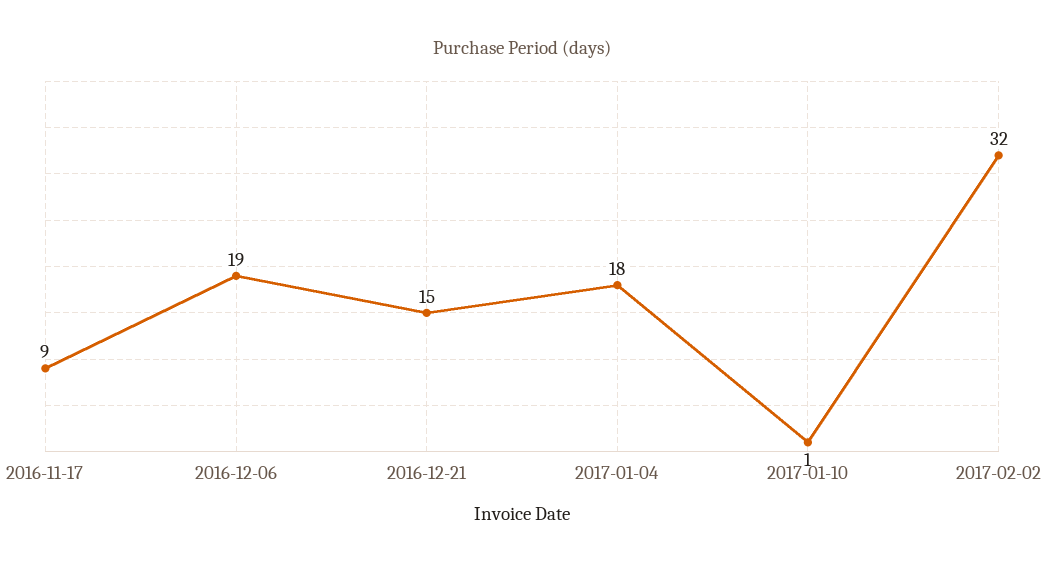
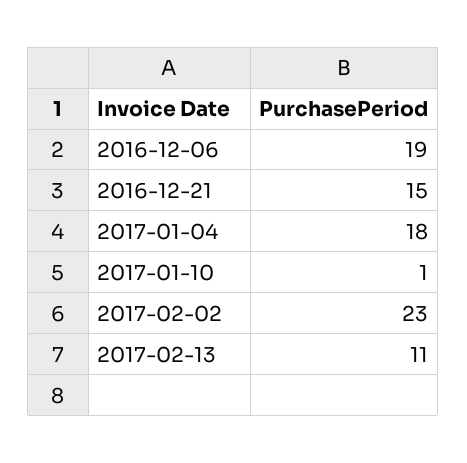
2016-11-17: 9 -> none
2017-02-02: 32 -> 23
2017-02-13: none -> 11

